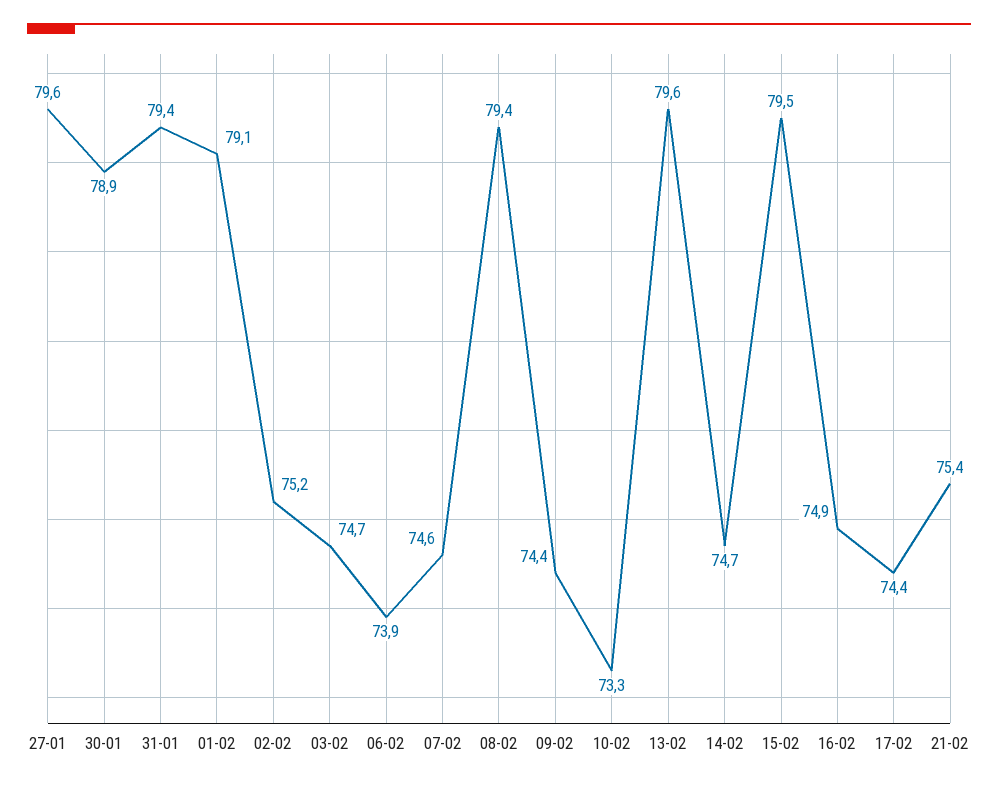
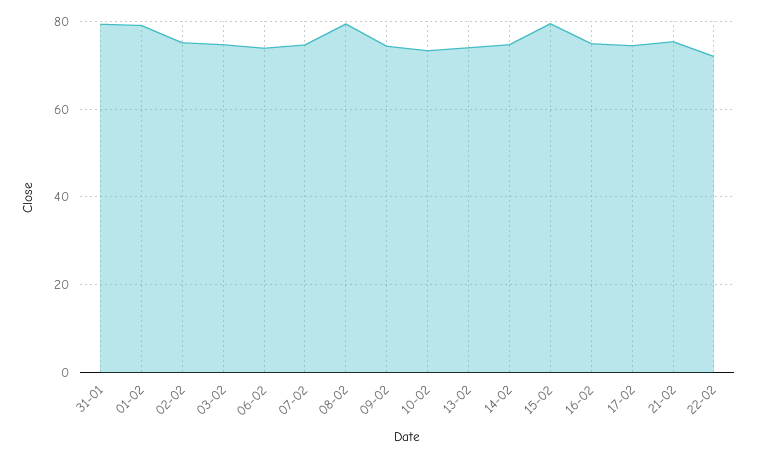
27-01: 79.6 -> none
30-01: 78.9 -> none
13-02: 79.6 -> 74
22-02: none -> 72

